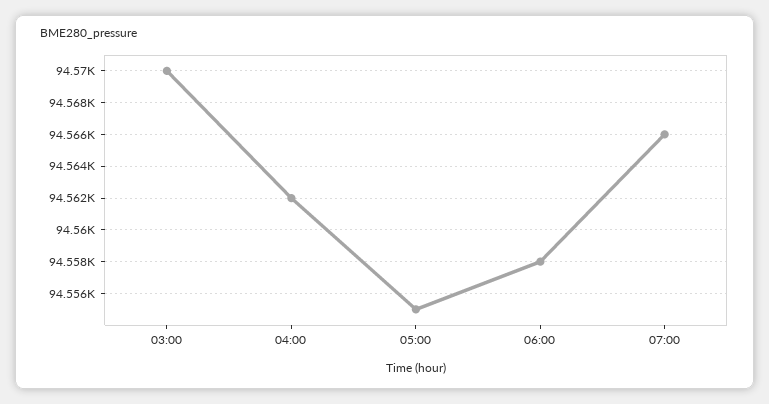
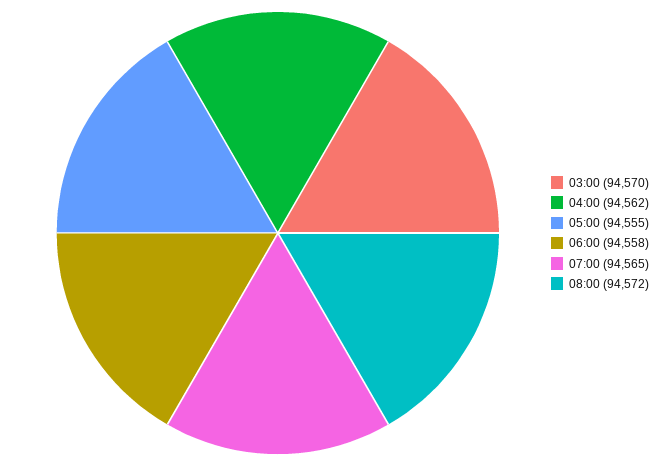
07:00: 94566 -> 94565
08:00: none -> 94572

